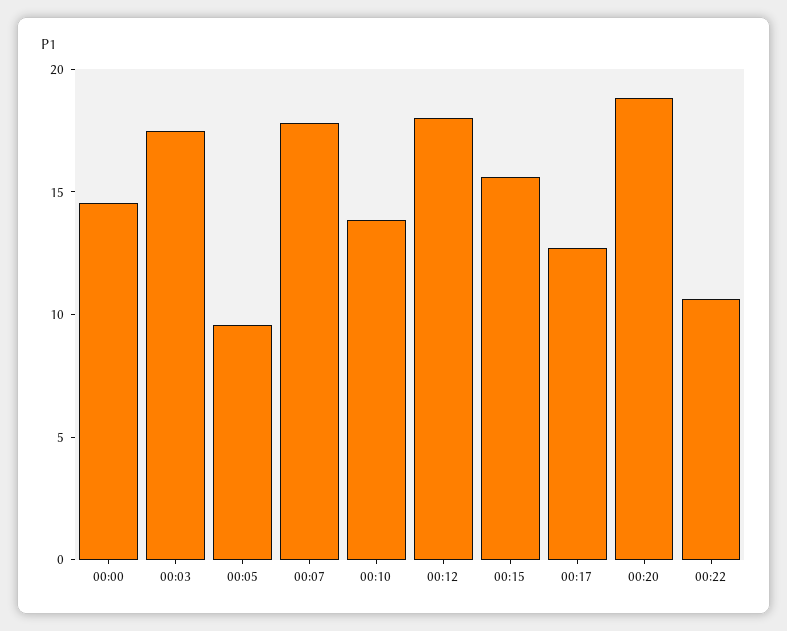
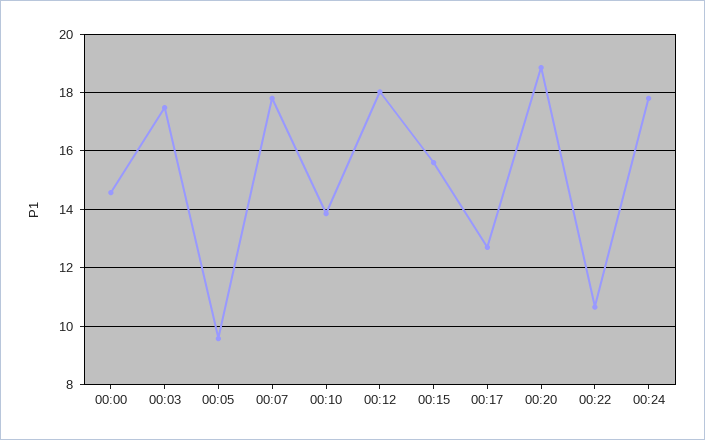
00:24: none -> 17.75

